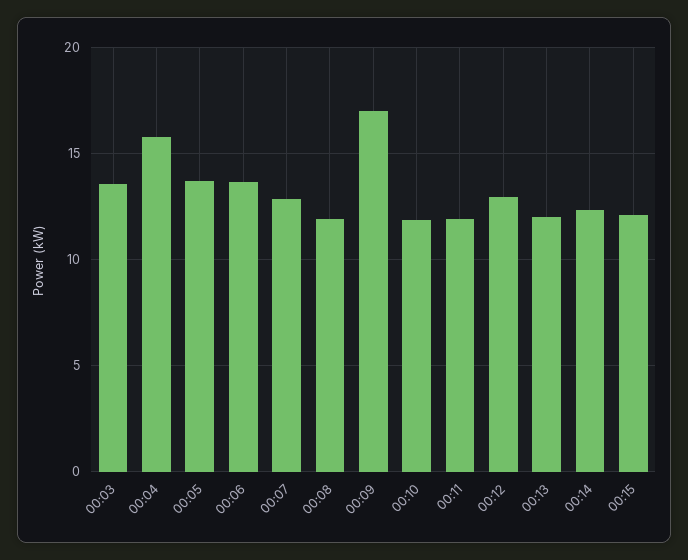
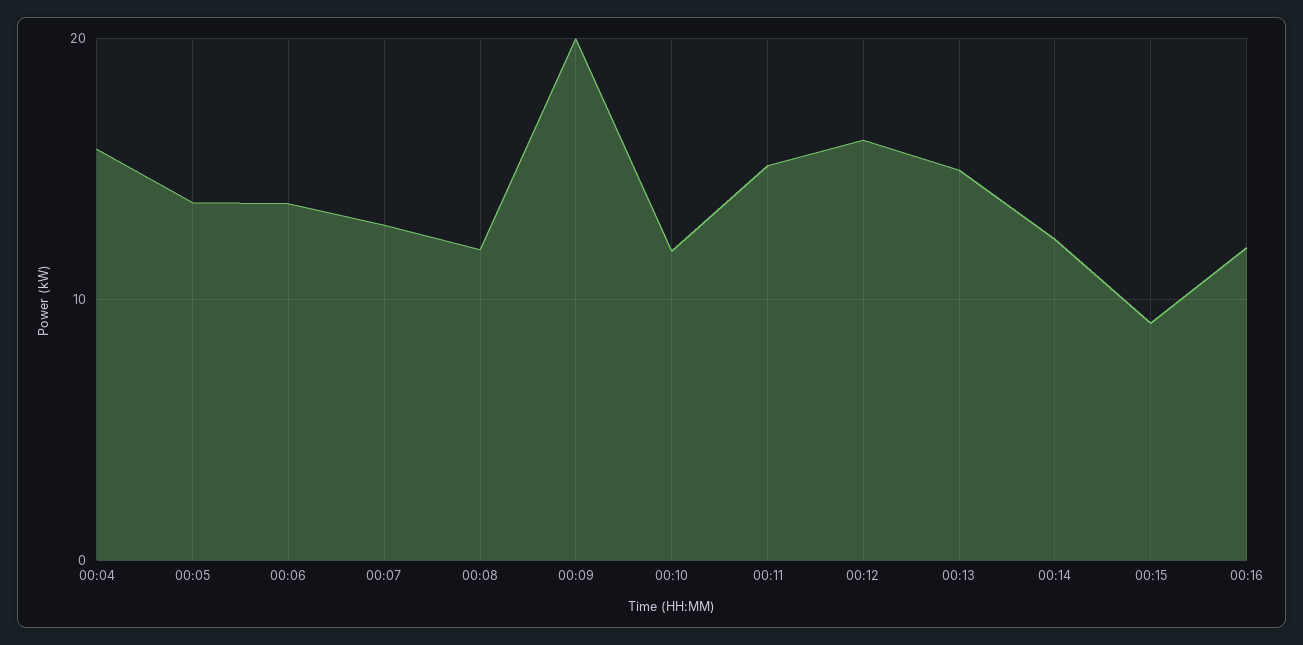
00:03: 13.5 -> none
00:09: 17 -> 20
00:11: 12 -> 15
00:12: 13 -> 16
00:13: 12 -> 15
00:15: 12 -> 9
00:16: none -> 12

